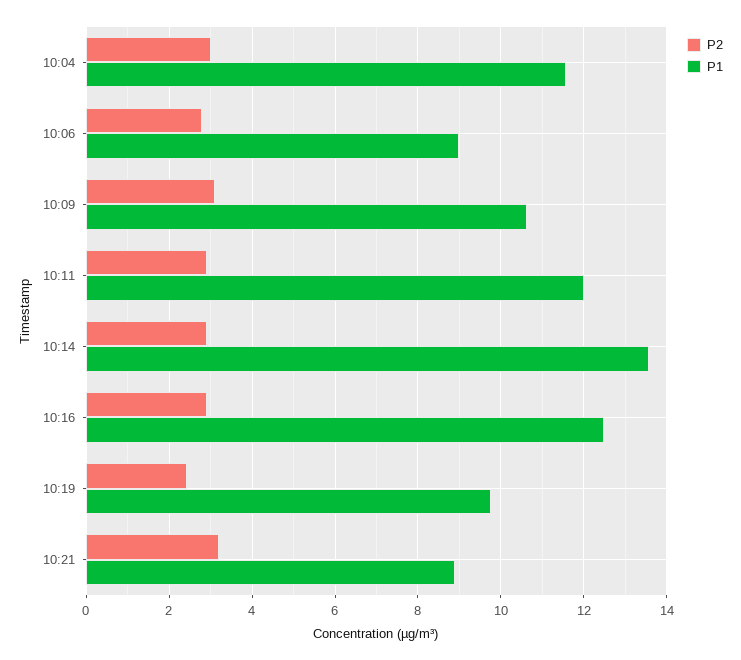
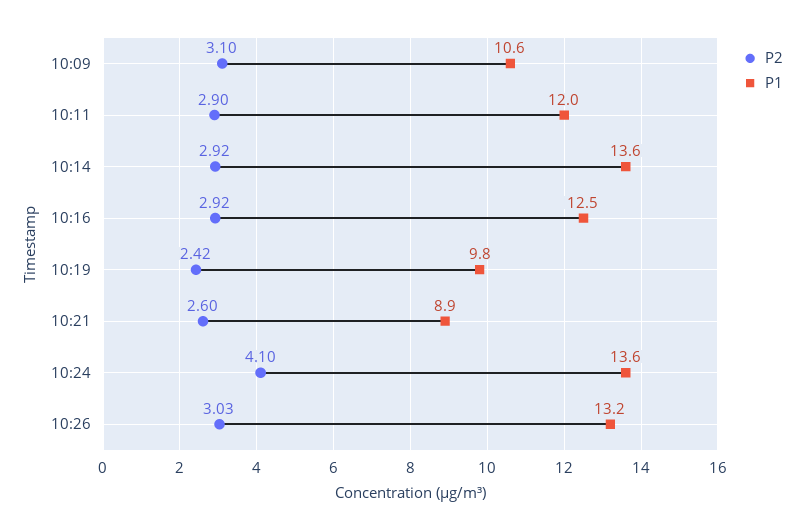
P2, 10:04: 3 -> none
P1, 10:04: 11.6 -> none
P2, 10:06: 2.8 -> none
P1, 10:06: 9 -> none
P2, 10:21: 3.2 -> 2.6
P2, 10:24: none -> 4.1
P1, 10:24: none -> 13.6
P2, 10:26: none -> 3.03
P1, 10:26: none -> 13.2

